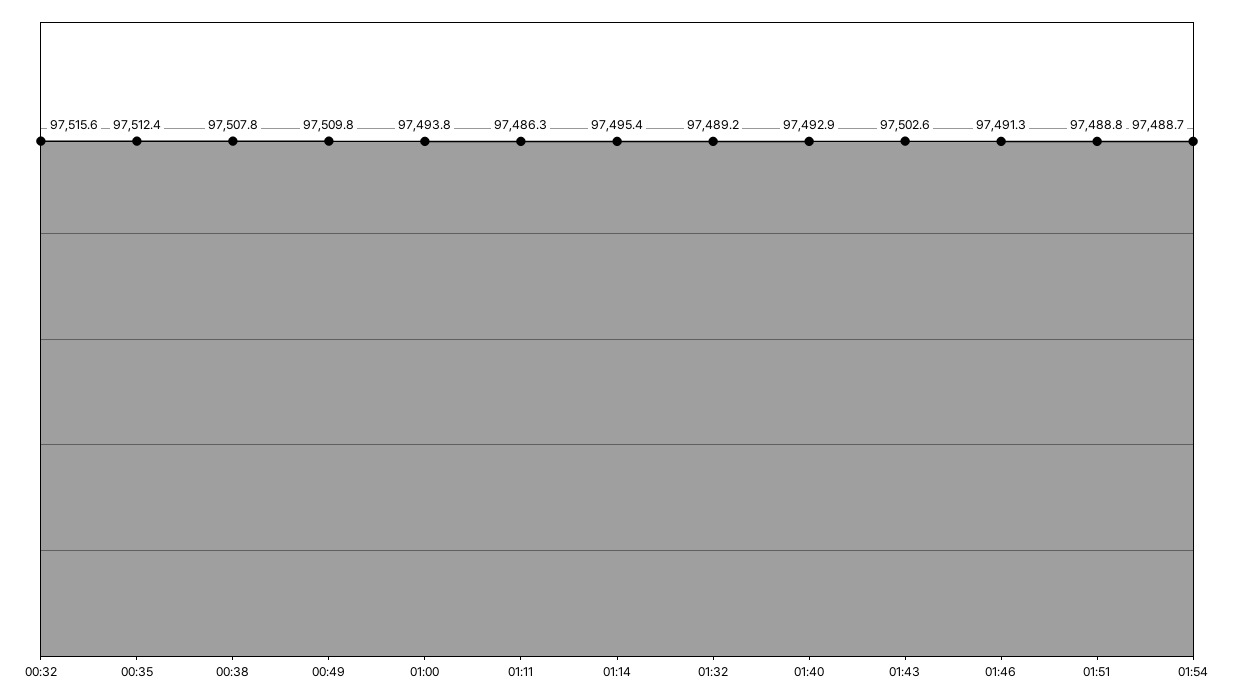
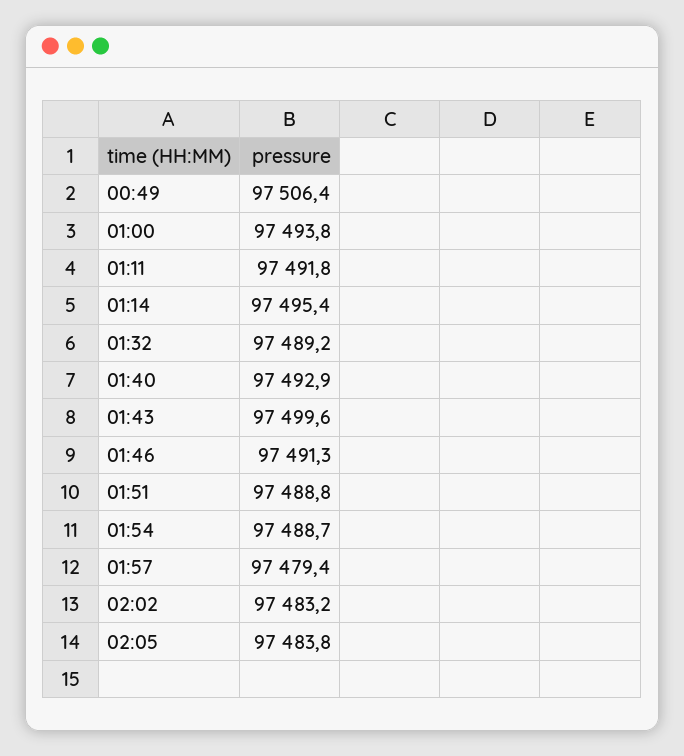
00:32: 97515.6 -> none
00:35: 97512.4 -> none
00:38: 97507.8 -> none
00:49: 97509.8 -> 97506.4
01:11: 97486.3 -> 97491.8
01:43: 97502.6 -> 97499.6
01:57: none -> 97479.4
02:02: none -> 97483.2
02:05: none -> 97483.8

